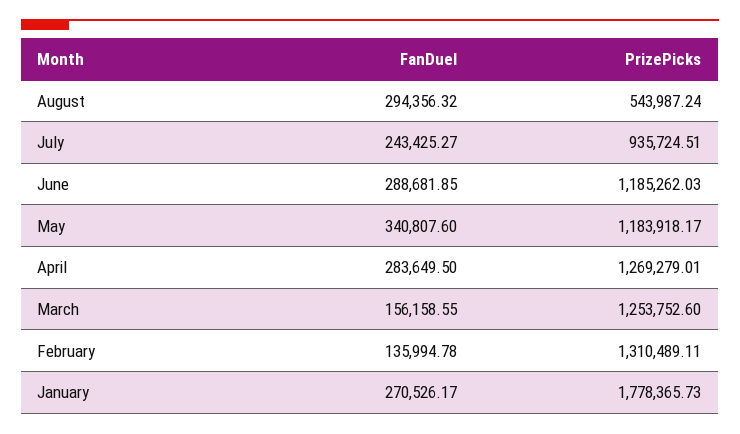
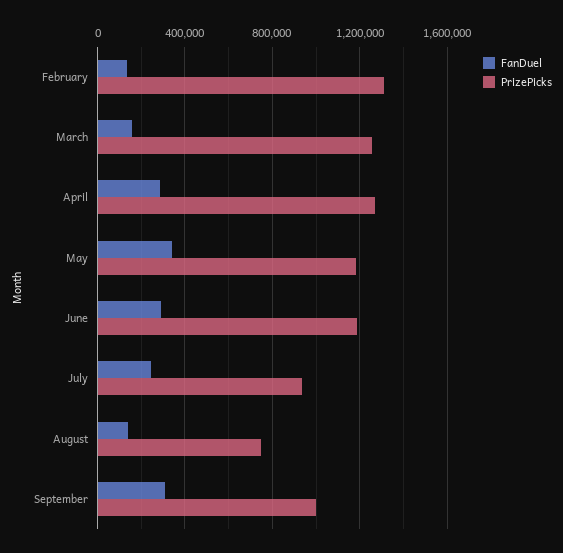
FanDuel, August: 294356.32 -> 150000
PrizePicks, August: 543987.24 -> 750000
FanDuel, January: 270526.17 -> none
PrizePicks, January: 1778365.73 -> none
FanDuel, September: none -> 300000
PrizePicks, September: none -> 1000000

